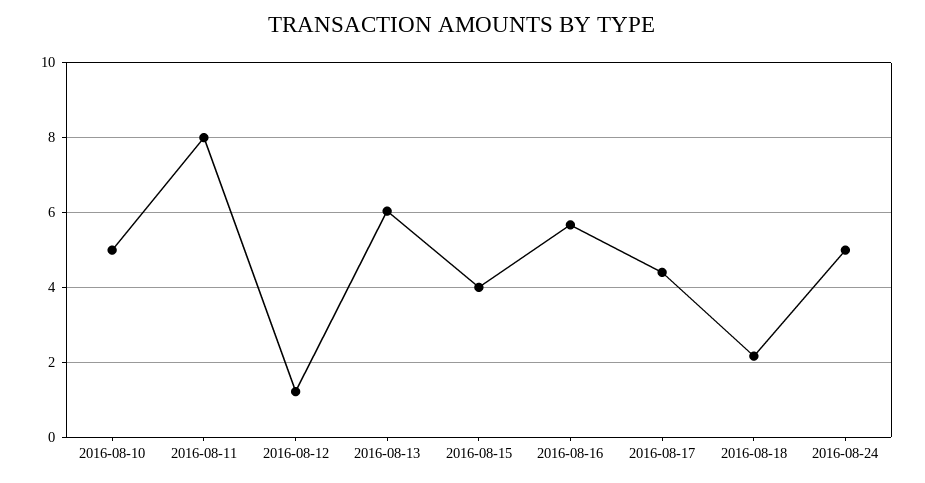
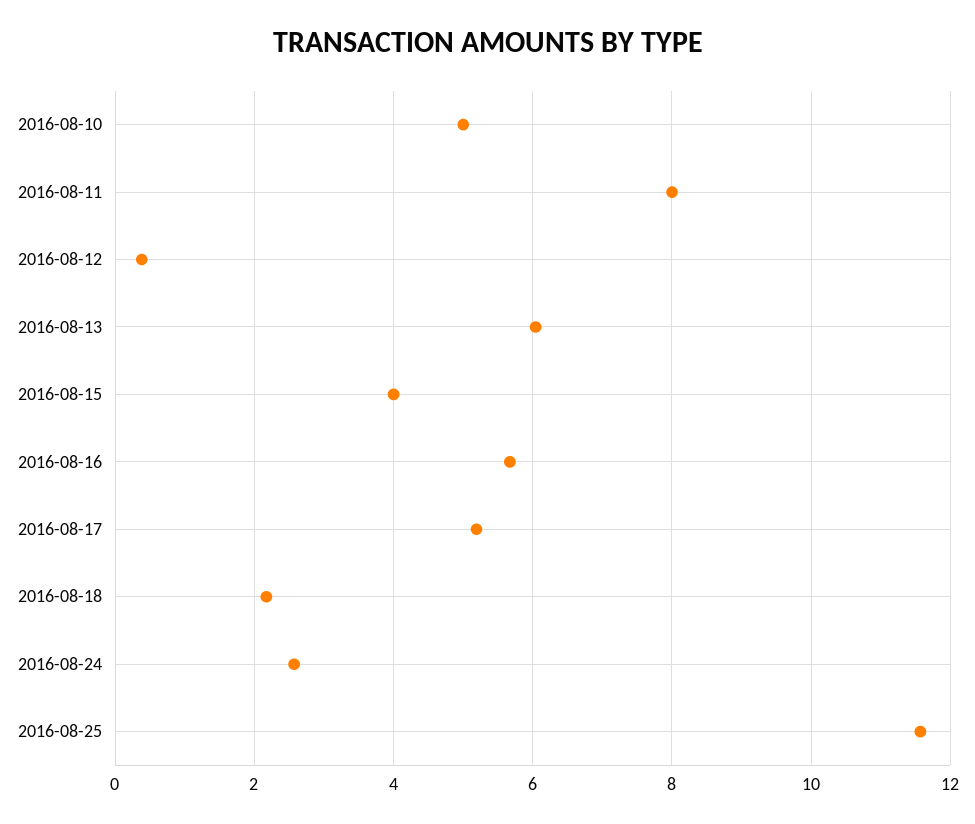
2016-08-12: 1.2 -> 0.4
2016-08-17: 4.4 -> 5.2
2016-08-24: 5 -> 2.6
2016-08-25: none -> 11.6

